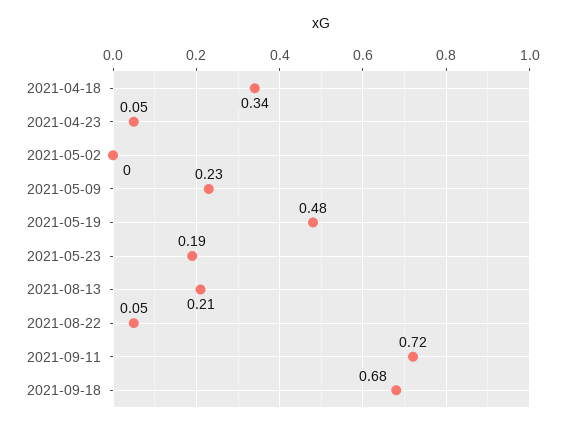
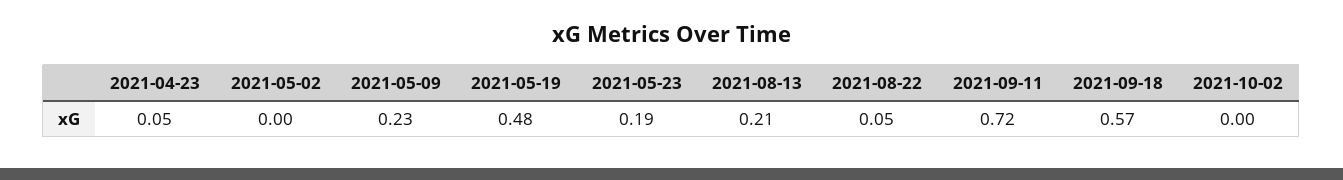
2021-04-18: 0.34 -> none
2021-09-18: 0.68 -> 0.57
2021-10-02: none -> 0

